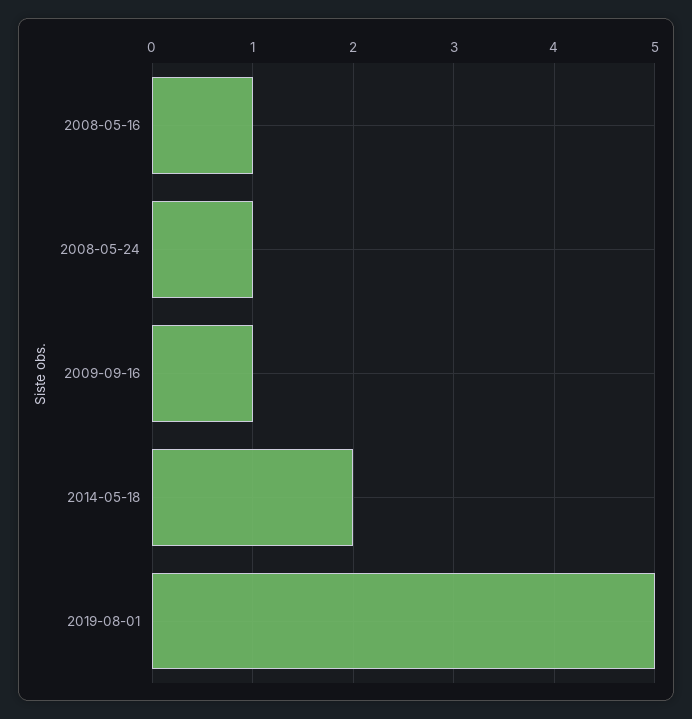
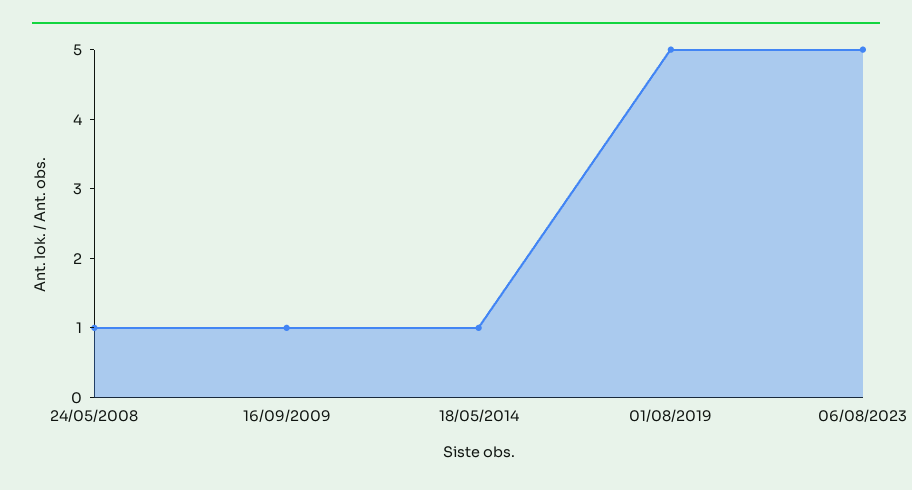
2008-05-16: 1 -> none
2014-05-18: 2 -> 1
06/08/2023: none -> 5

